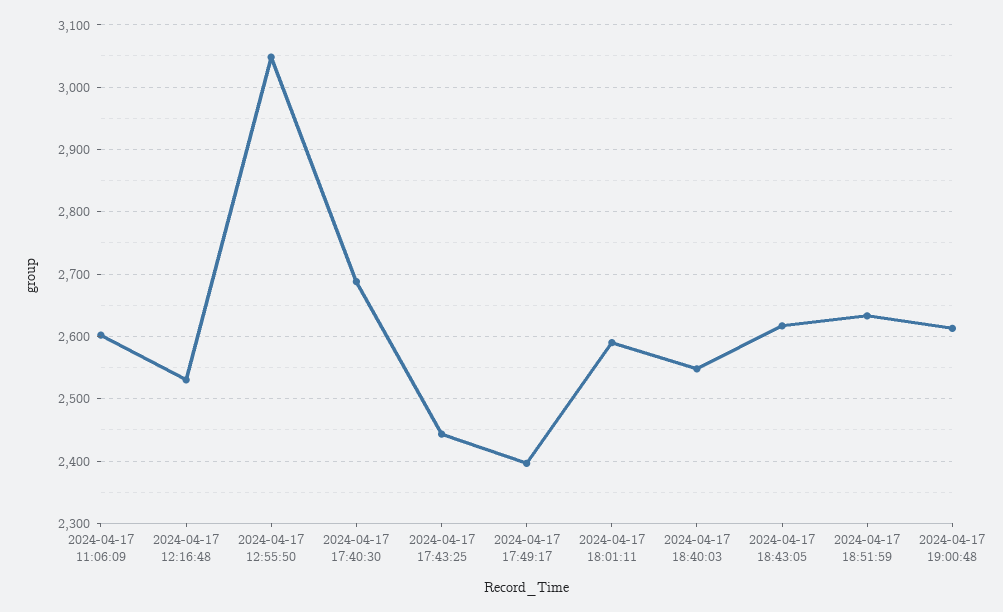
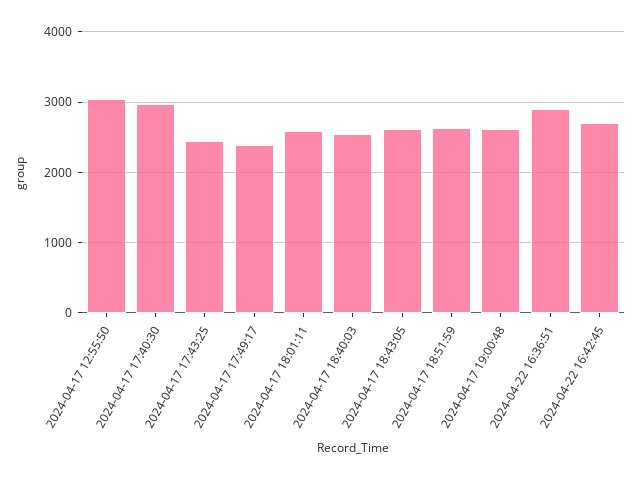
2024-04-17 11:06:09: 2600 -> none
2024-04-17 12:16:48: 2530 -> none
2024-04-17 17:40:30: 2690 -> 3000
2024-04-22 16:36:51: none -> 2900
2024-04-22 16:42:45: none -> 2700

